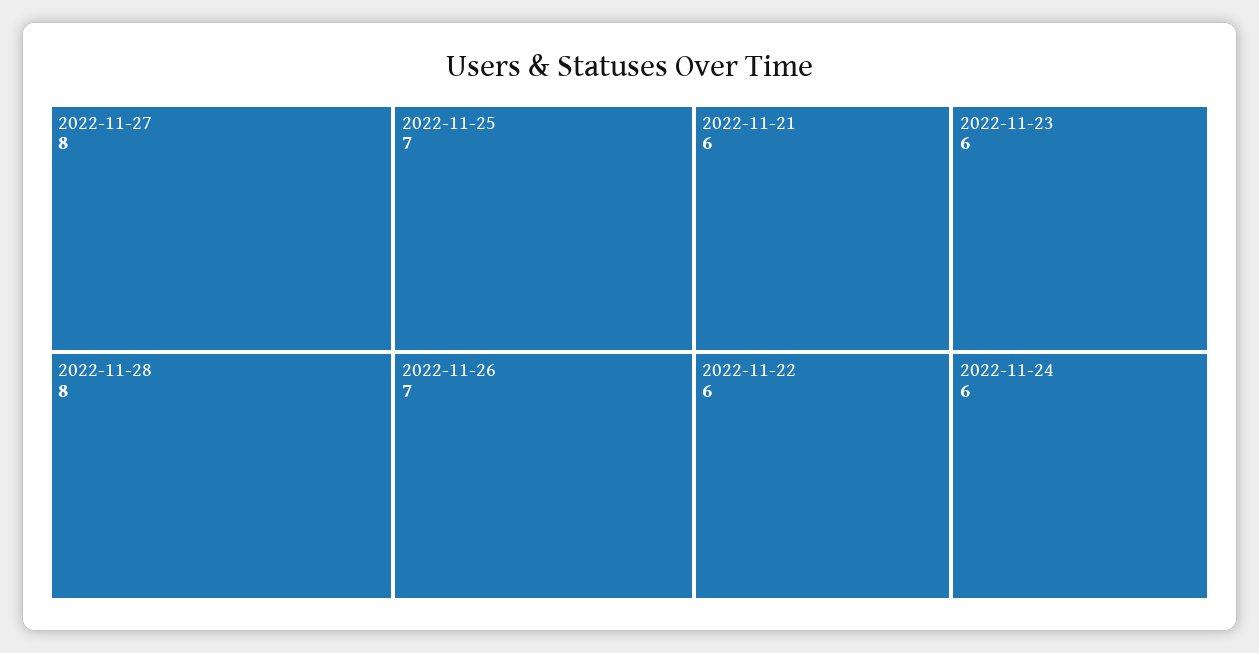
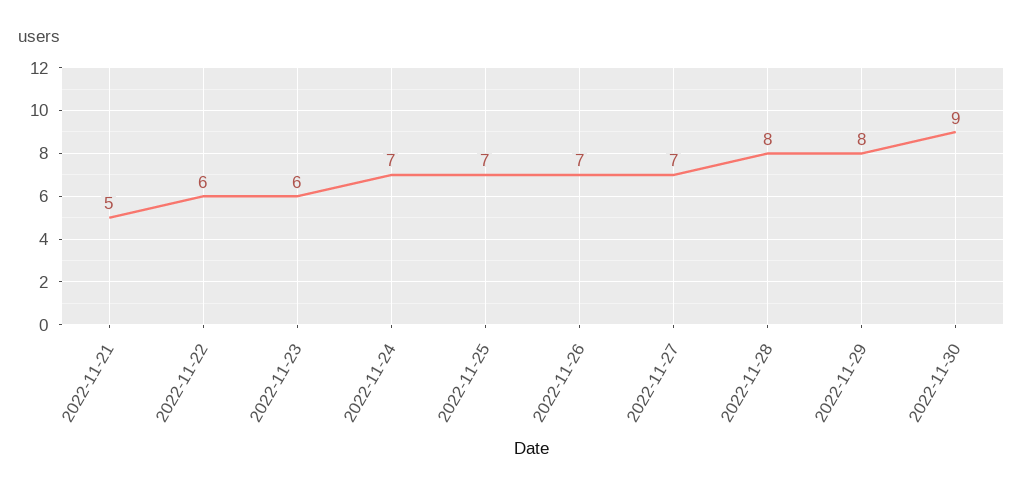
2022-11-27: 8 -> 7
2022-11-21: 6 -> 5
2022-11-24: 6 -> 7
2022-11-29: none -> 8
2022-11-30: none -> 9

